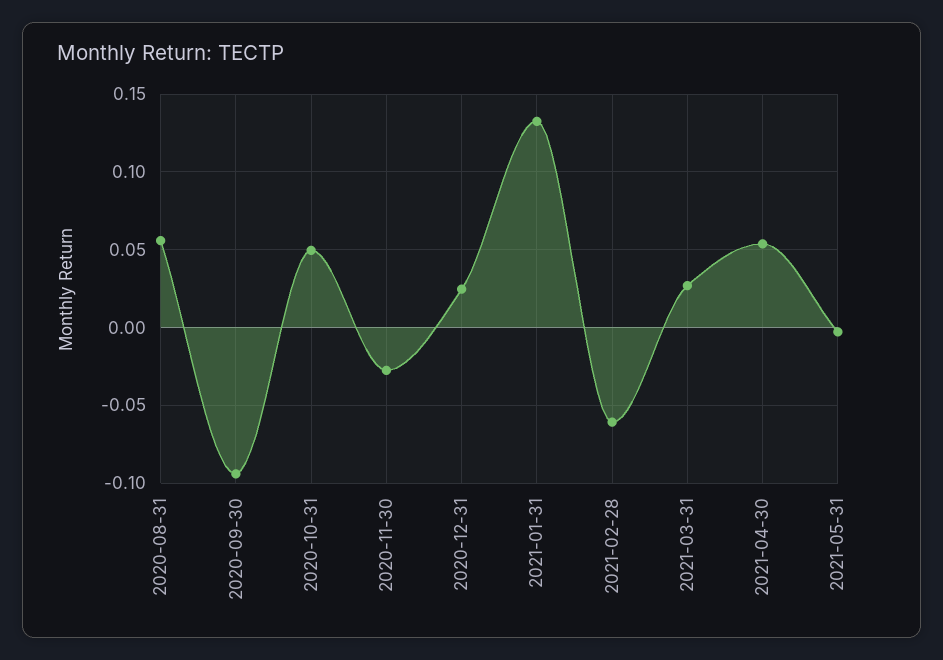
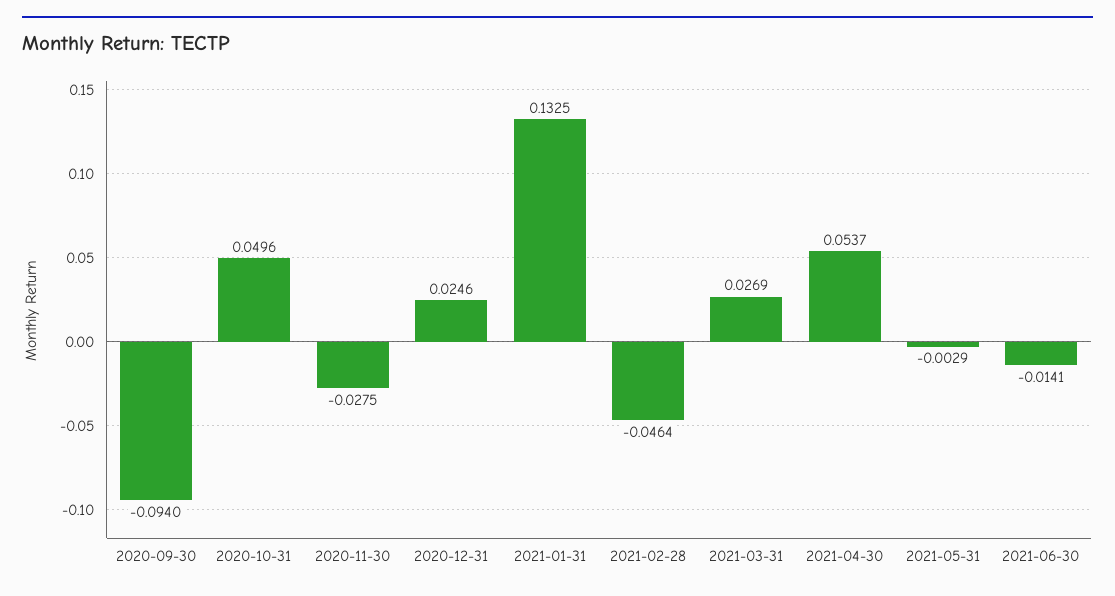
2020-08-31: 0.055 -> none
2021-02-28: -0.06 -> -0.0464
2021-06-30: none -> -0.0141

